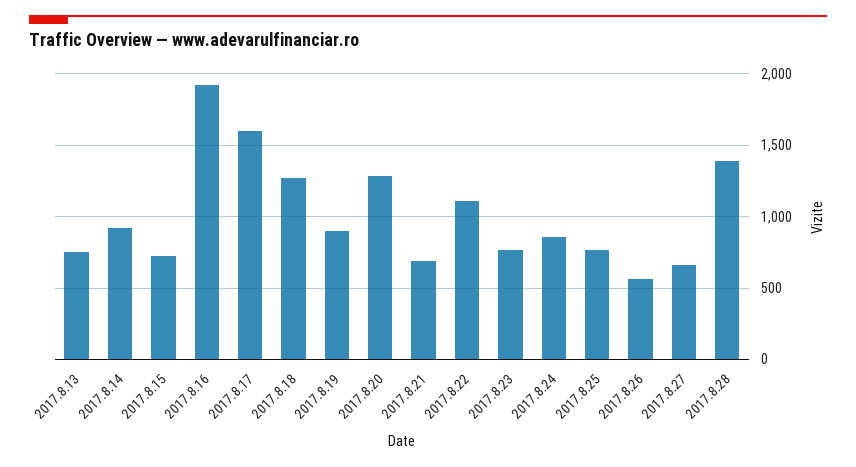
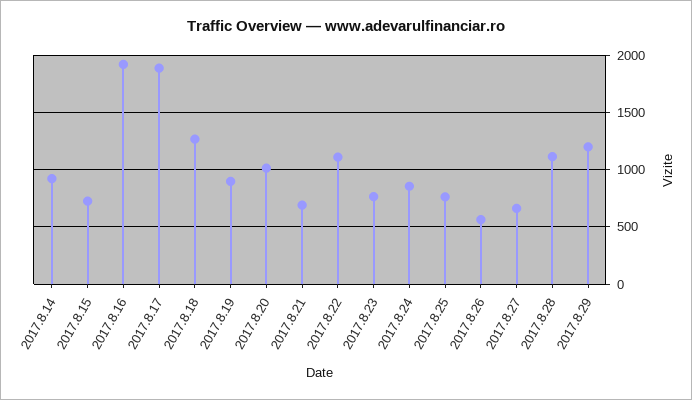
2017.8.13: 750 -> none
2017.8.17: 1600 -> 1900
2017.8.20: 1300 -> 1000
2017.8.28: 1400 -> 1100
2017.8.29: none -> 1200

